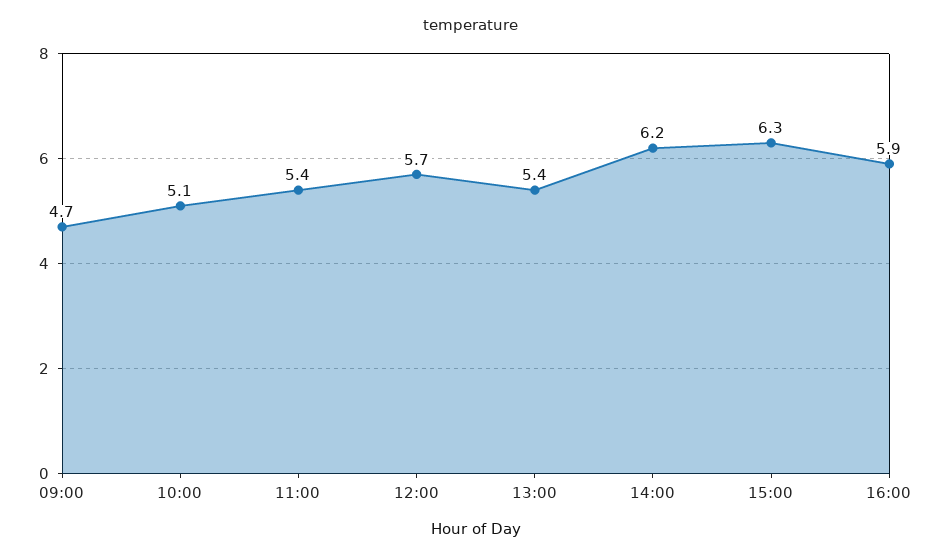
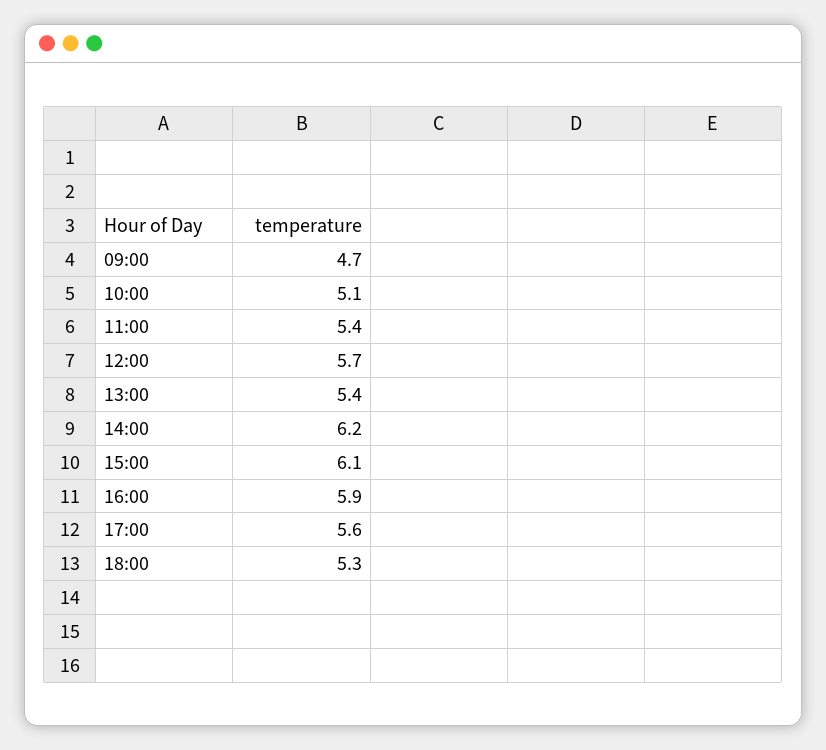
15:00: 6.3 -> 6.1
17:00: none -> 5.6
18:00: none -> 5.3

